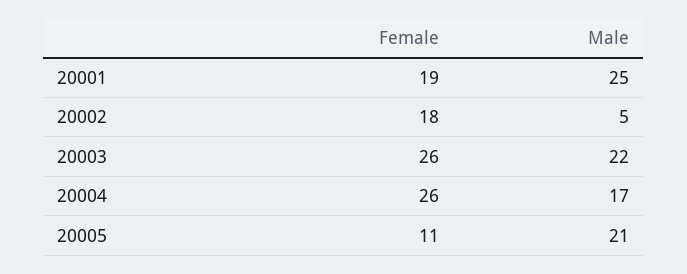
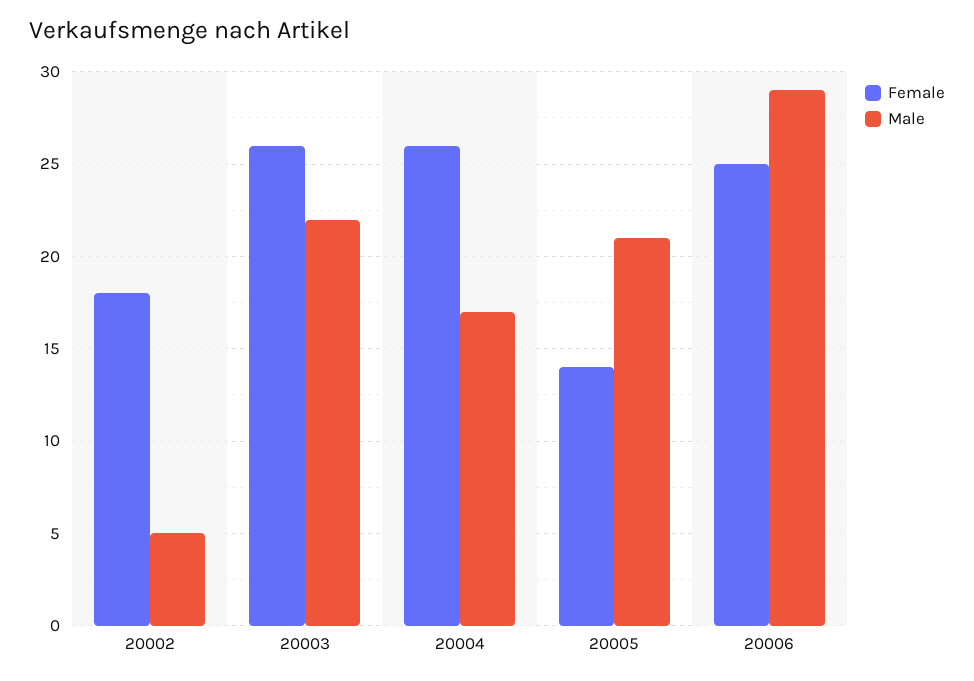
Female, 20001: 19 -> none
Male, 20001: 25 -> none
Female, 20005: 11 -> 14
Female, 20006: none -> 25
Male, 20006: none -> 29

